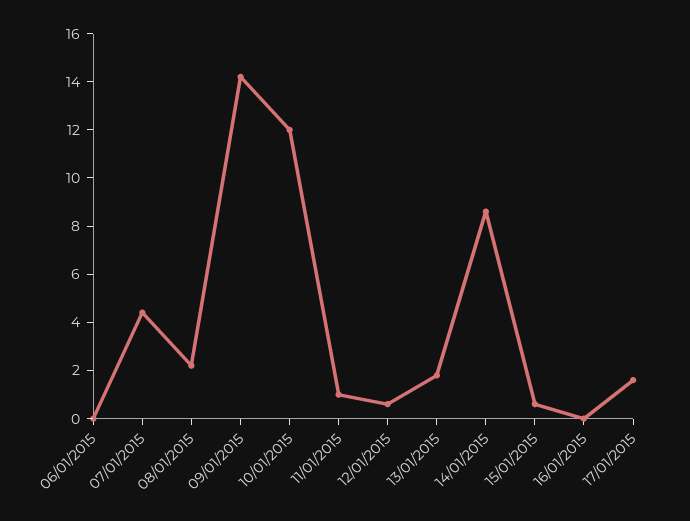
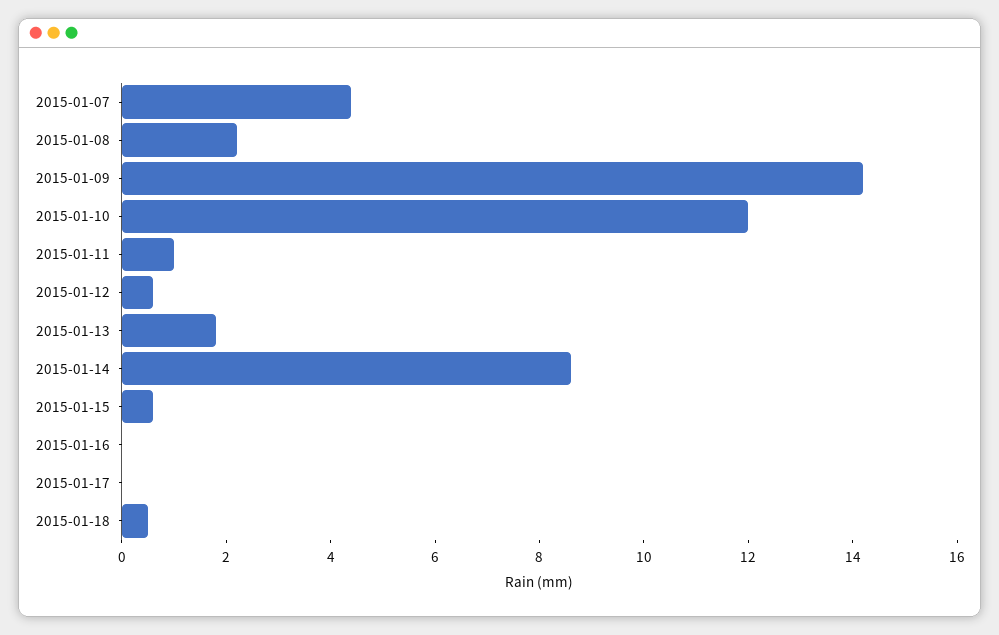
06/01/2015: 0 -> none
17/01/2015: 1.5 -> 0
2015-01-18: none -> 0.5

